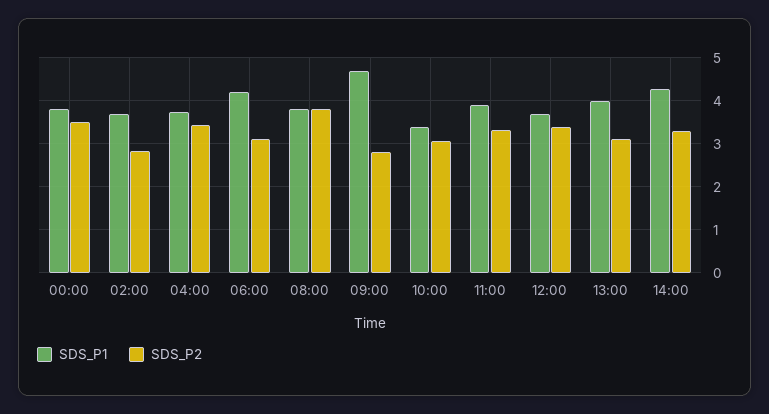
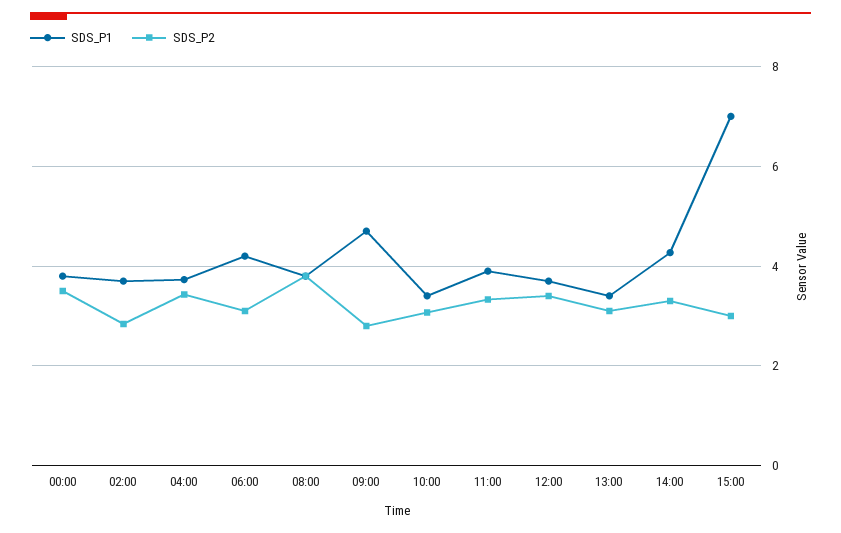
SDS_P1, 13:00: 4 -> 3.4
SDS_P1, 15:00: none -> 7
SDS_P2, 15:00: none -> 3

